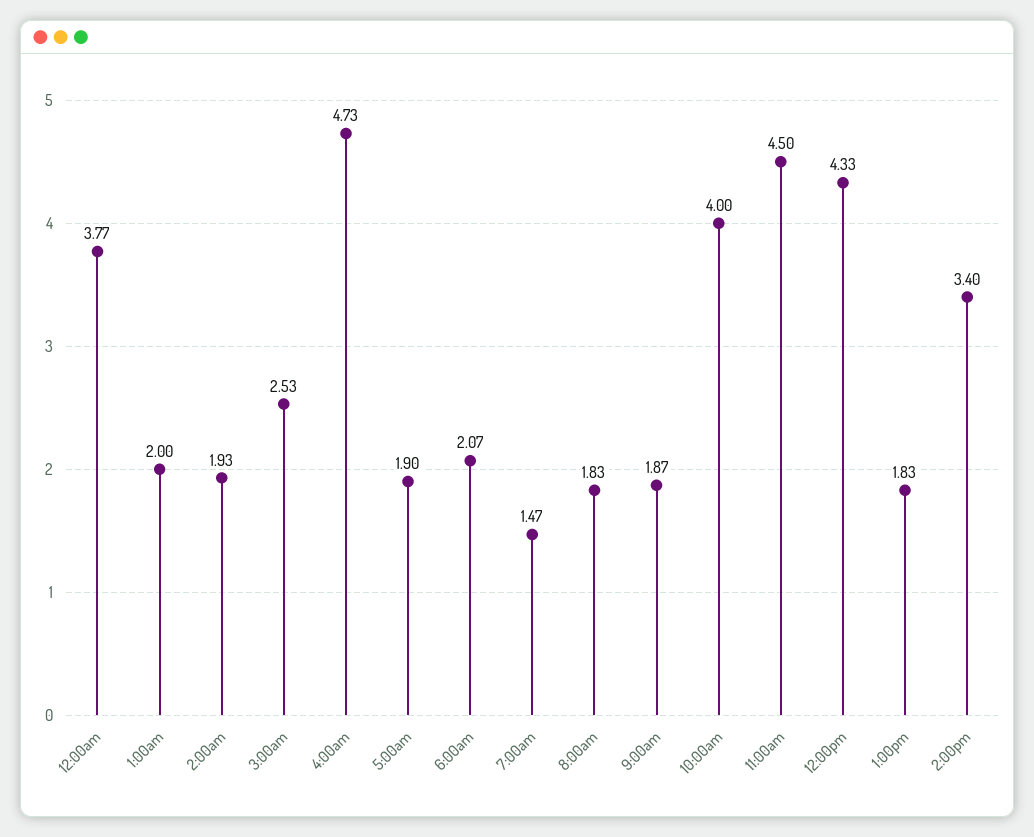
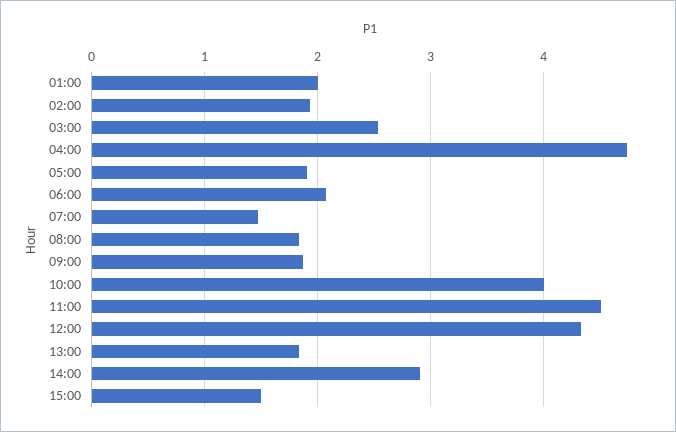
12:00am: 3.77 -> none
2:00pm: 3.4 -> 2.9
15:00: none -> 1.5

